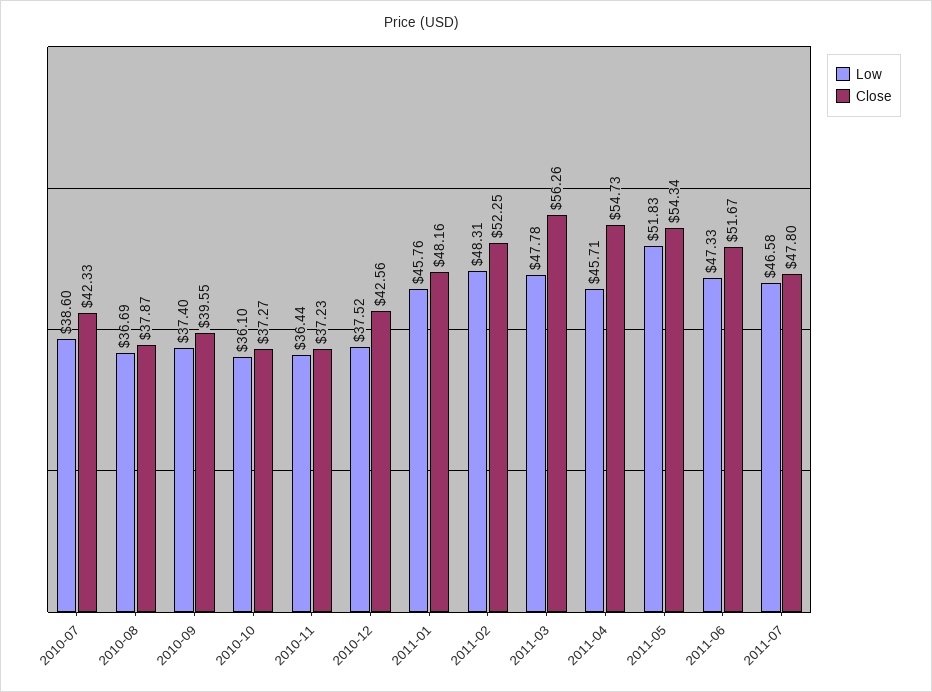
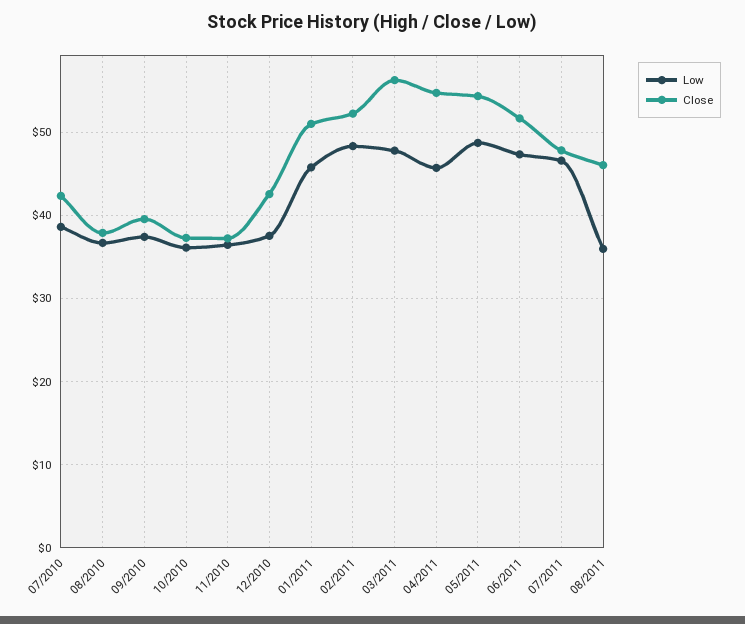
Close, 2011-01: 48.16 -> 51
Low, 2011-05: 51.83 -> 49
Low, 08/2011: none -> 36
Close, 08/2011: none -> 46

